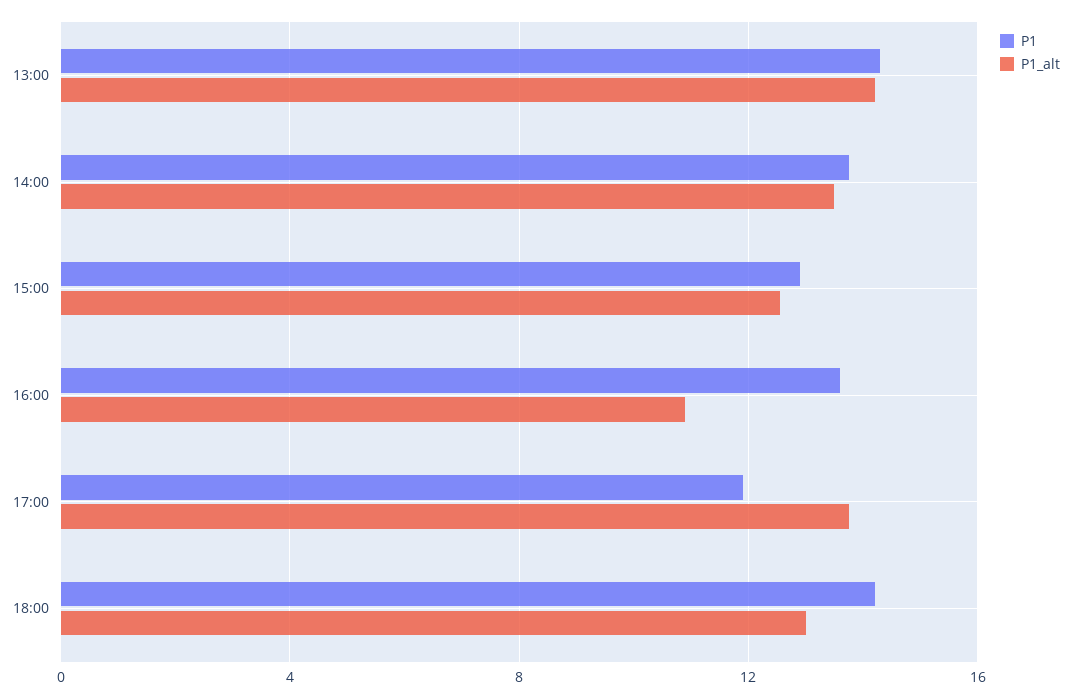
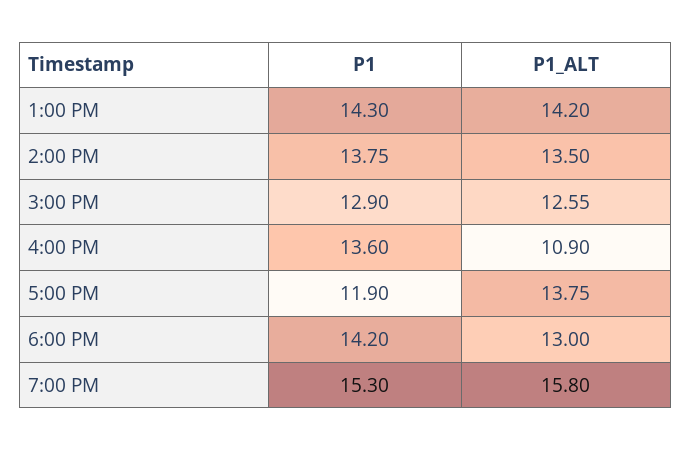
P1, 7:00 PM: none -> 15.3
P1_alt, 7:00 PM: none -> 15.8

